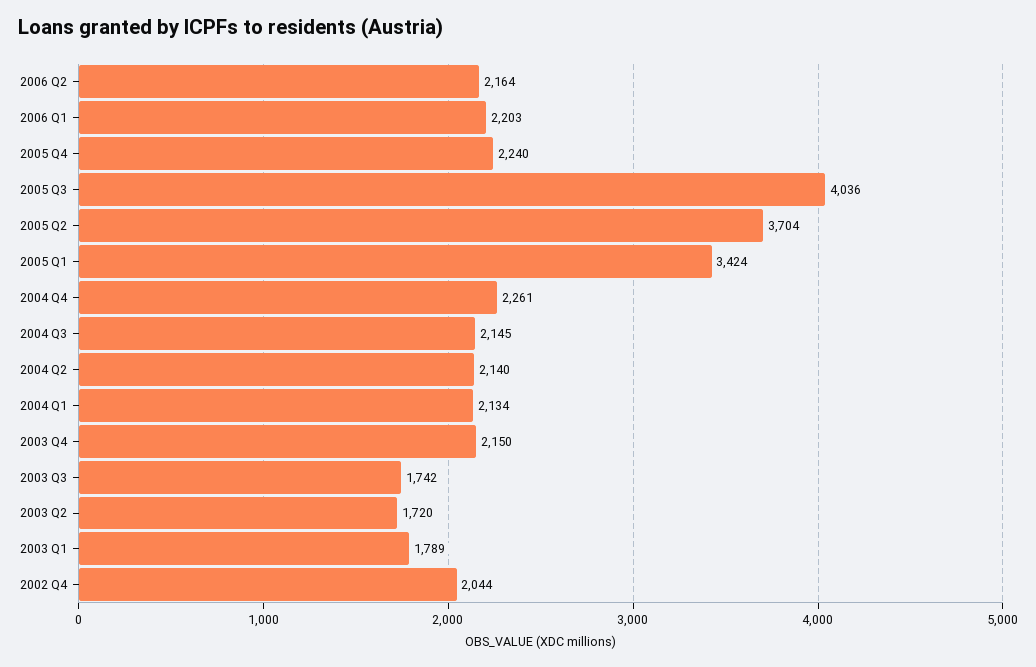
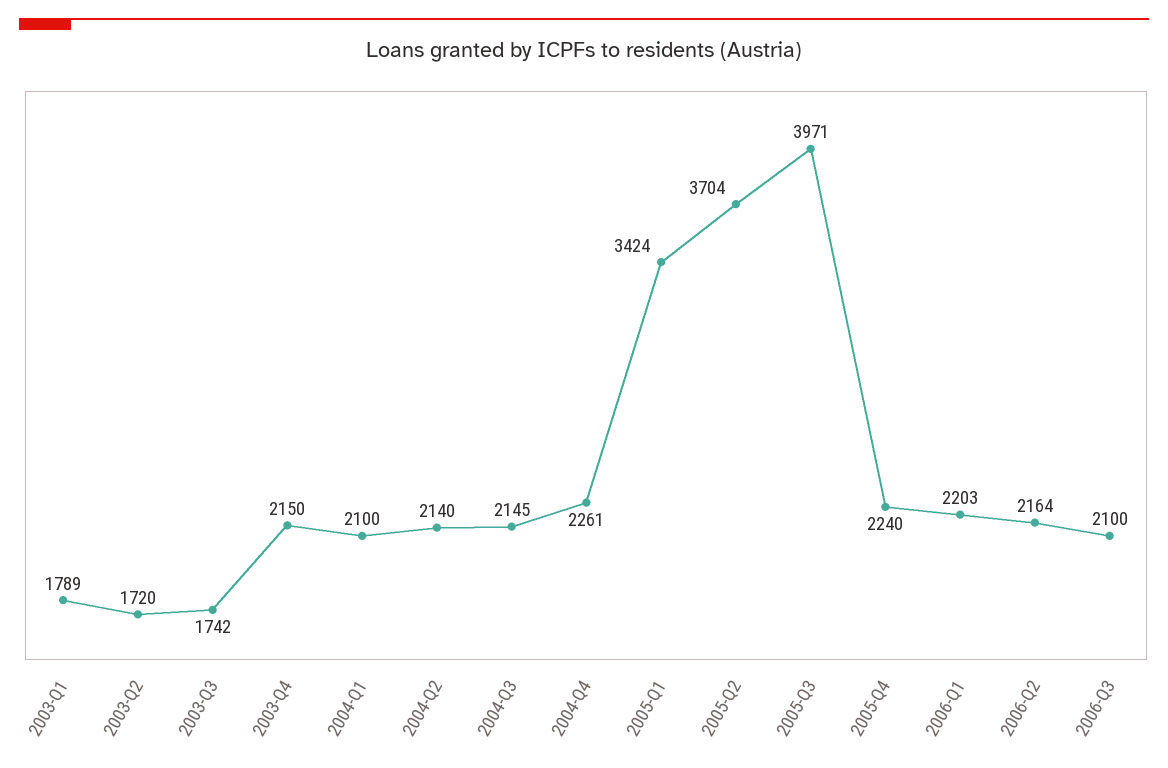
2005 Q3: 4036 -> 3971
2004 Q1: 2134 -> 2100
2002 Q4: 2044 -> none
2006-Q3: none -> 2100

